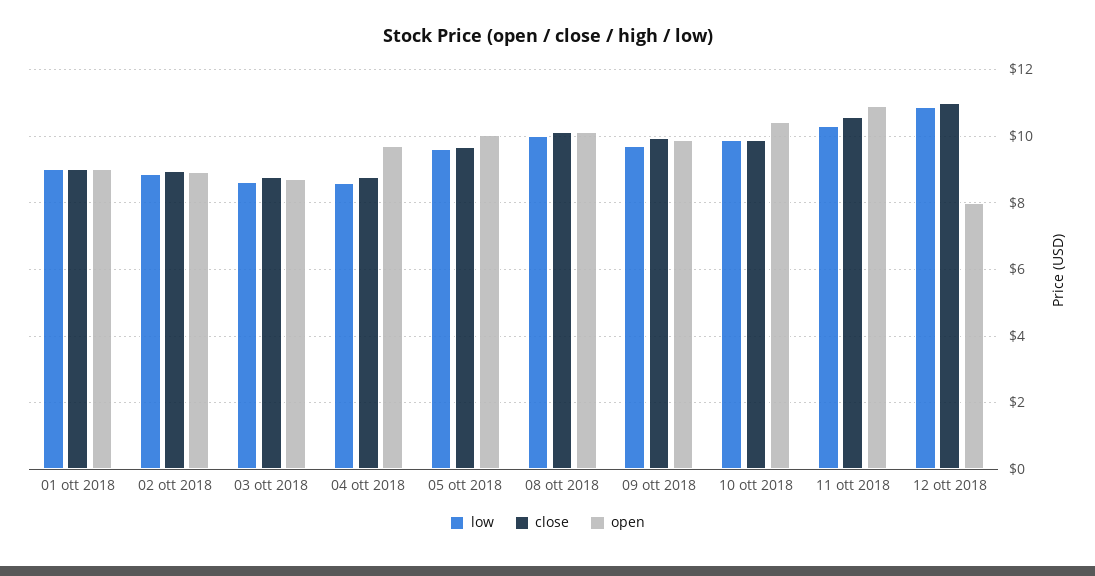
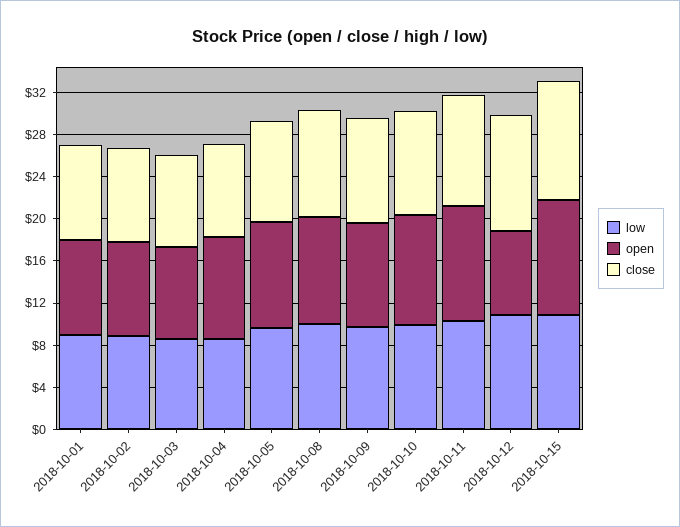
low, 2018-10-15: none -> 11
open, 2018-10-15: none -> 11
close, 2018-10-15: none -> 11

